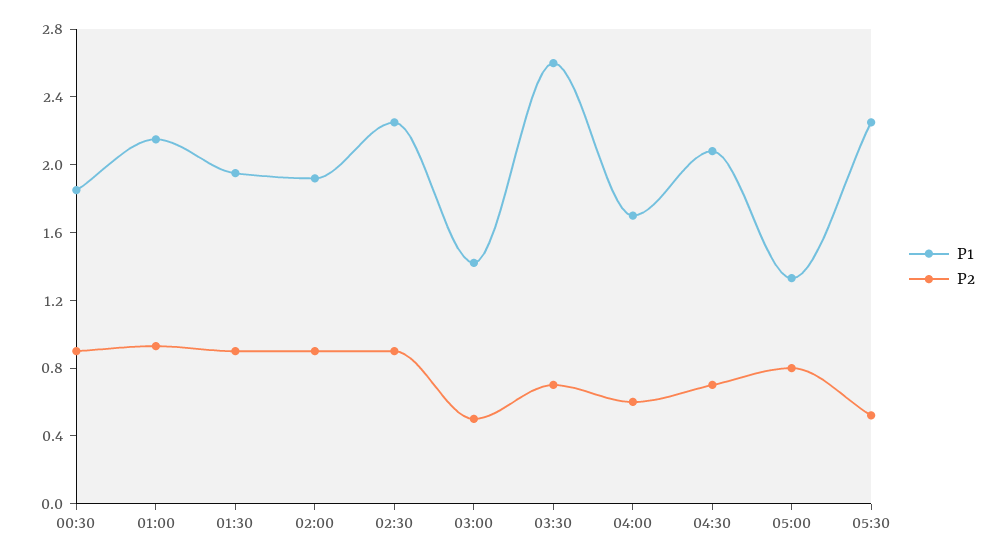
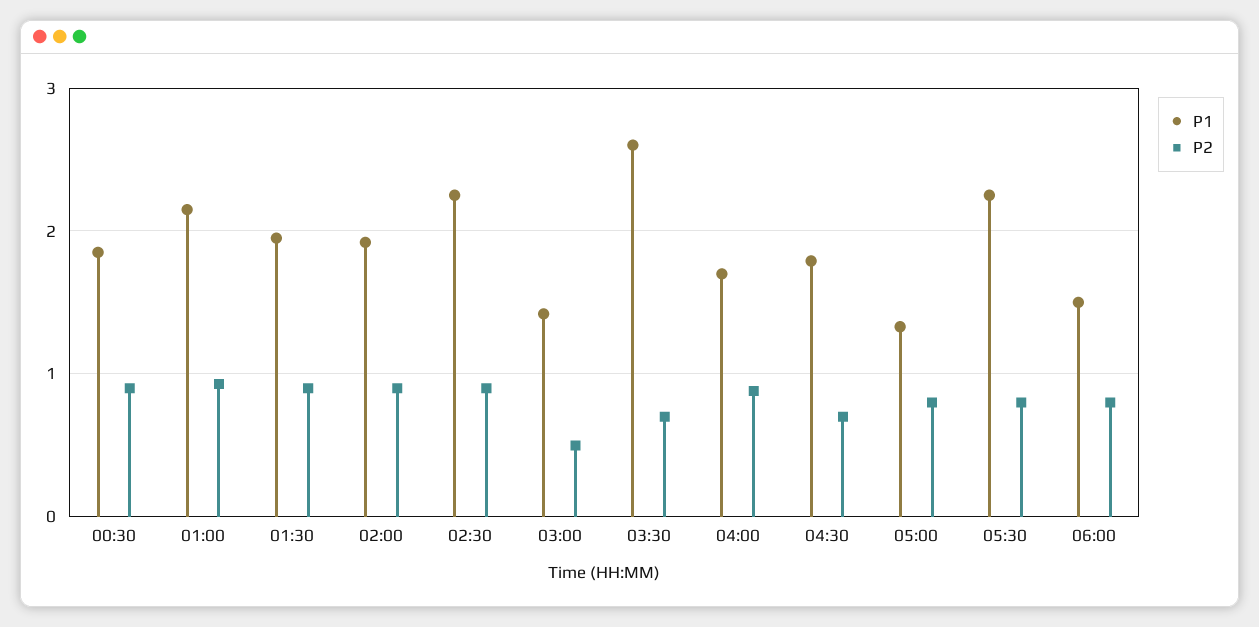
P2, 04:00: 0.6 -> 0.9
P1, 04:30: 2.1 -> 1.8
P2, 05:30: 0.5 -> 0.8
P1, 06:00: none -> 1.5
P2, 06:00: none -> 0.8

